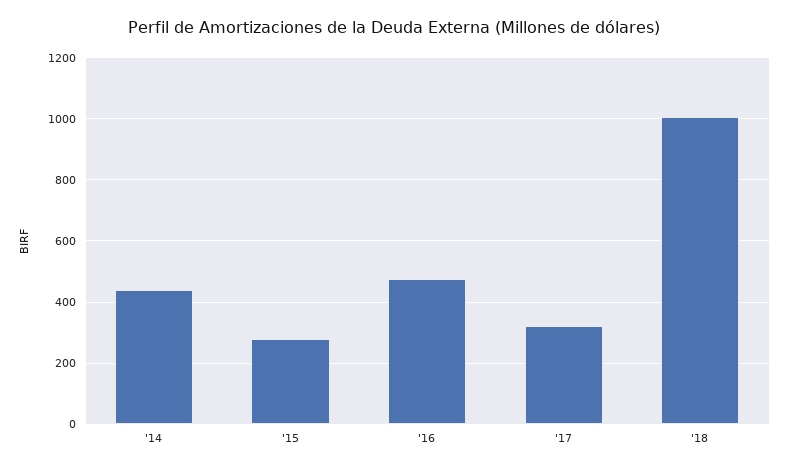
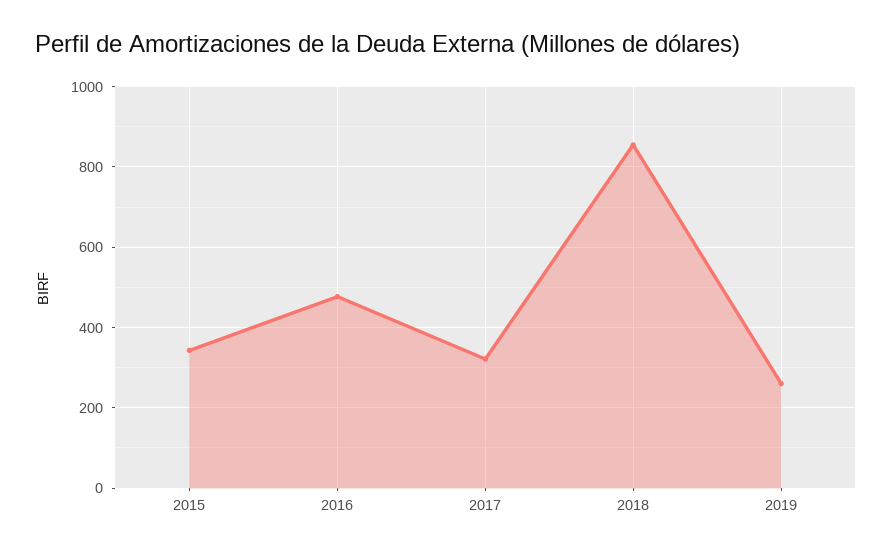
'14: 440 -> none
'15: 280 -> 340
'18: 1000 -> 860
2019: none -> 260

